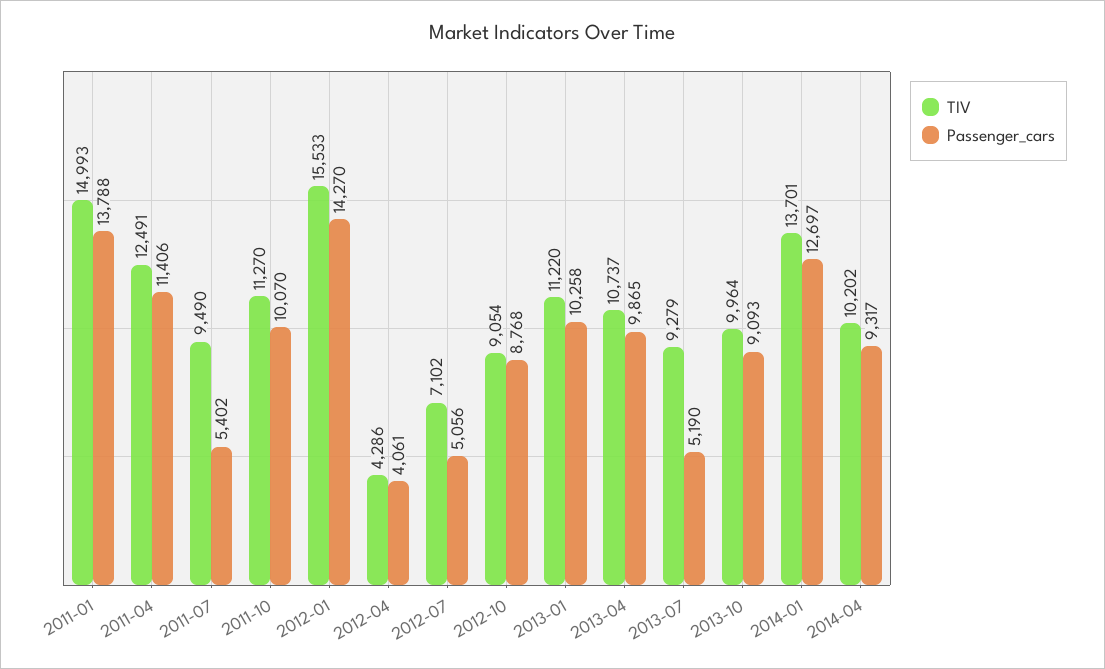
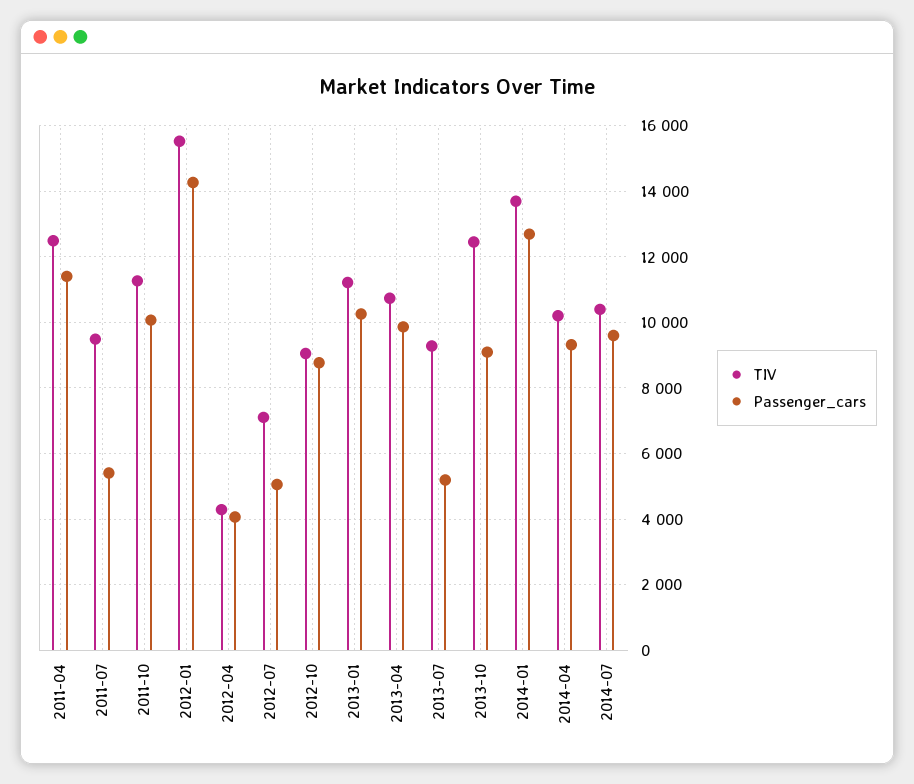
TIV, 2011-01: 14993 -> none
Passenger_cars, 2011-01: 13788 -> none
TIV, 2013-10: 9964 -> 12400
TIV, 2014-07: none -> 10400
Passenger_cars, 2014-07: none -> 9600

